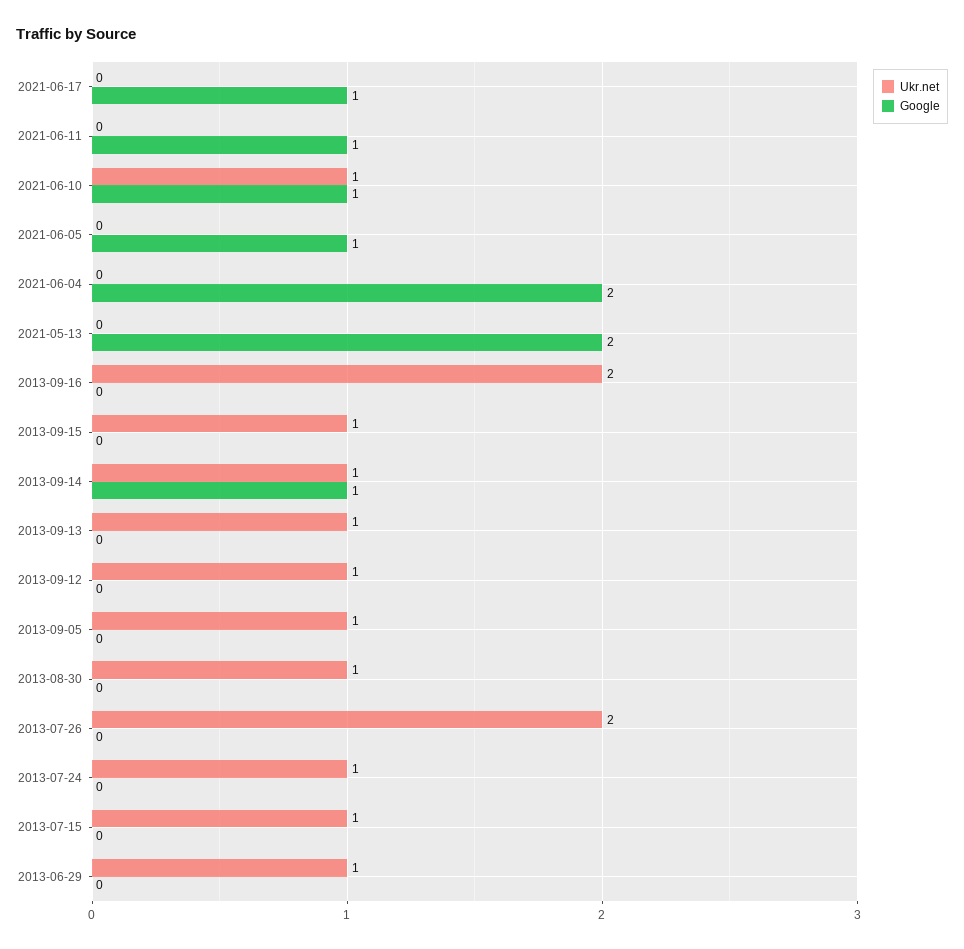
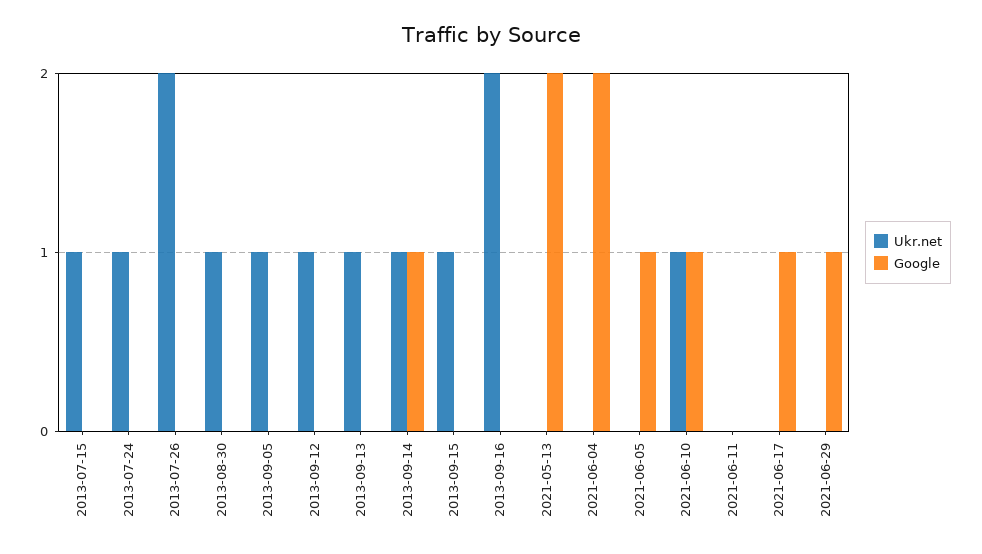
Google, 2021-06-11: 1 -> 0
Ukr.net, 2013-06-29: 1 -> none
Google, 2013-06-29: 0 -> none
Ukr.net, 2021-06-29: none -> 0
Google, 2021-06-29: none -> 1

